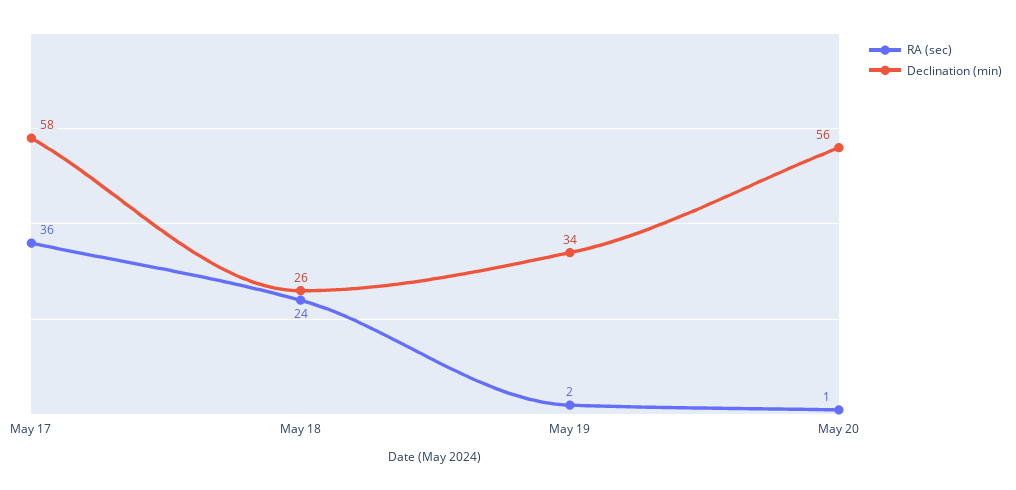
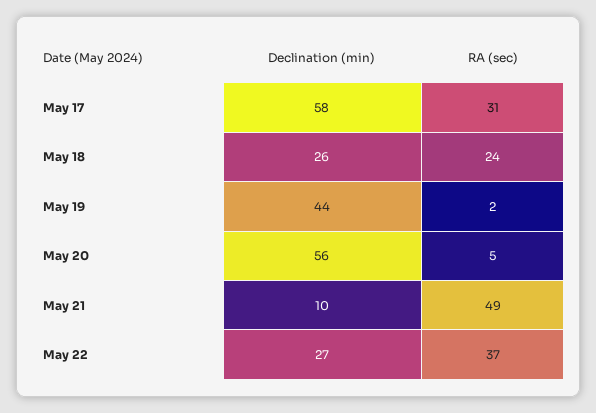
RA (sec), May 17: 36 -> 31
Declination (min), May 19: 34 -> 44
RA (sec), May 20: 1 -> 5
Declination (min), May 21: none -> 10
RA (sec), May 21: none -> 49
Declination (min), May 22: none -> 27
RA (sec), May 22: none -> 37

